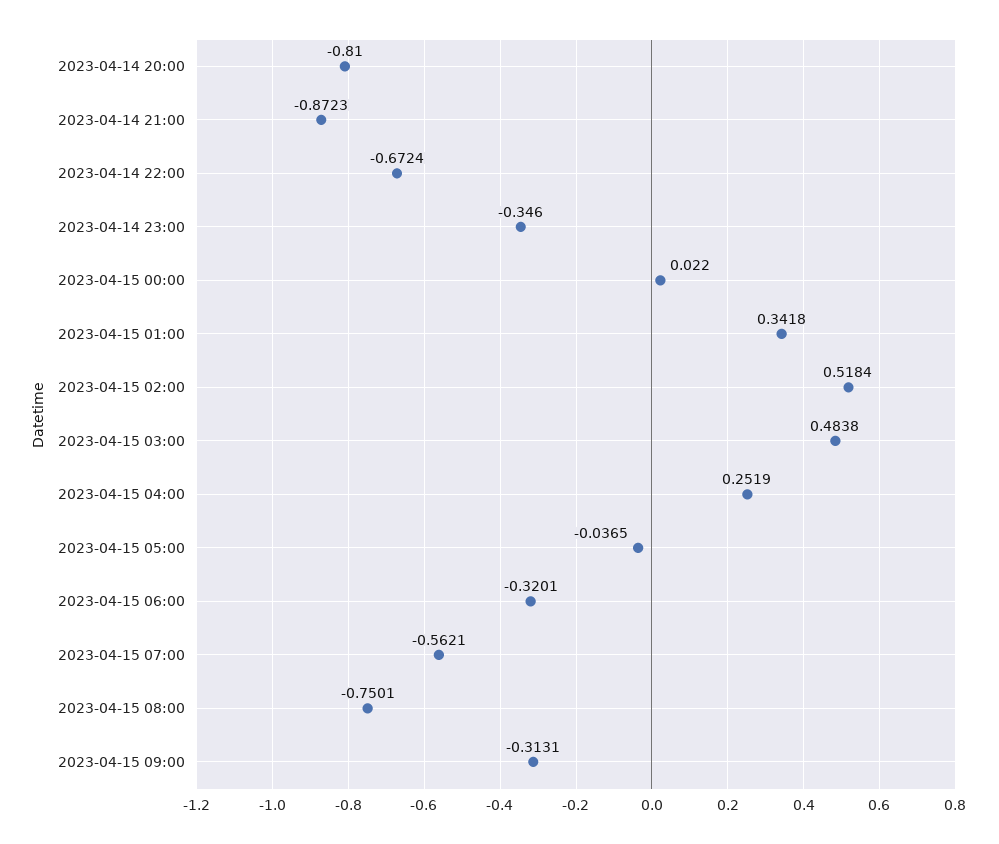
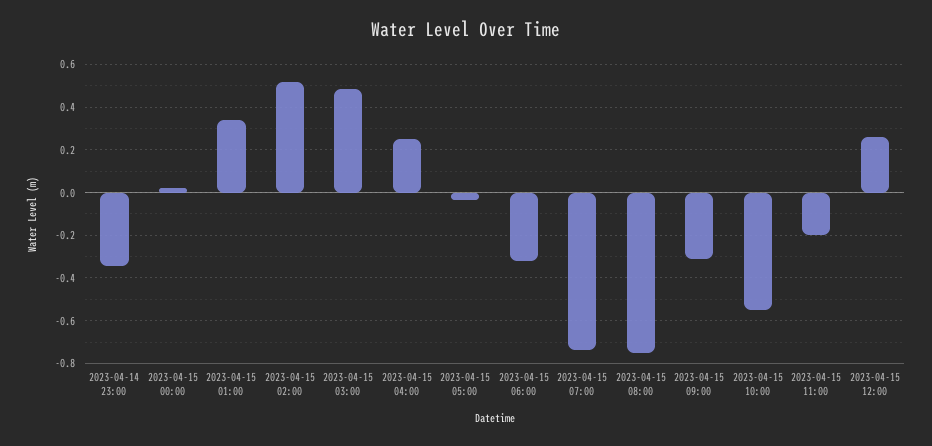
2023-04-14 20:00: -0.81 -> none
2023-04-14 21:00: -0.8723 -> none
2023-04-14 22:00: -0.6724 -> none
2023-04-15 07:00: -0.5621 -> -0.75
2023-04-15 10:00: none -> -0.55
2023-04-15 11:00: none -> -0.2
2023-04-15 12:00: none -> 0.25

